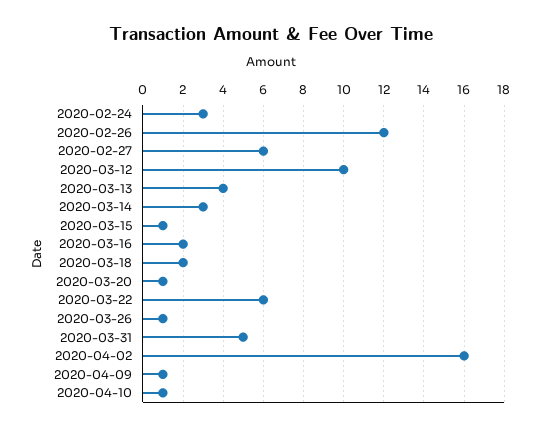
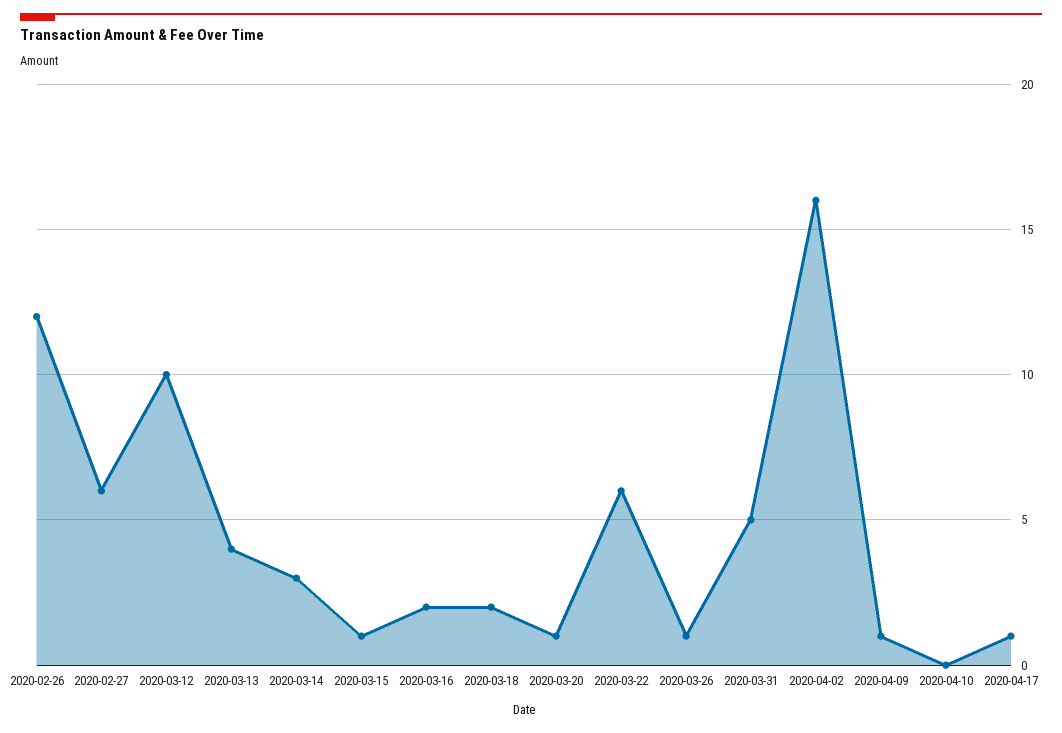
2020-02-24: 3 -> none
2020-04-10: 1 -> 0
2020-04-17: none -> 1

